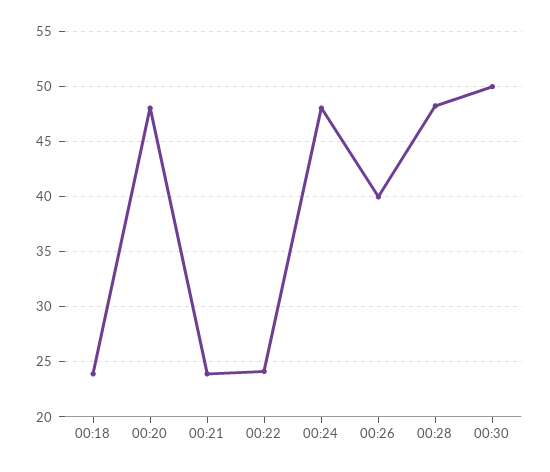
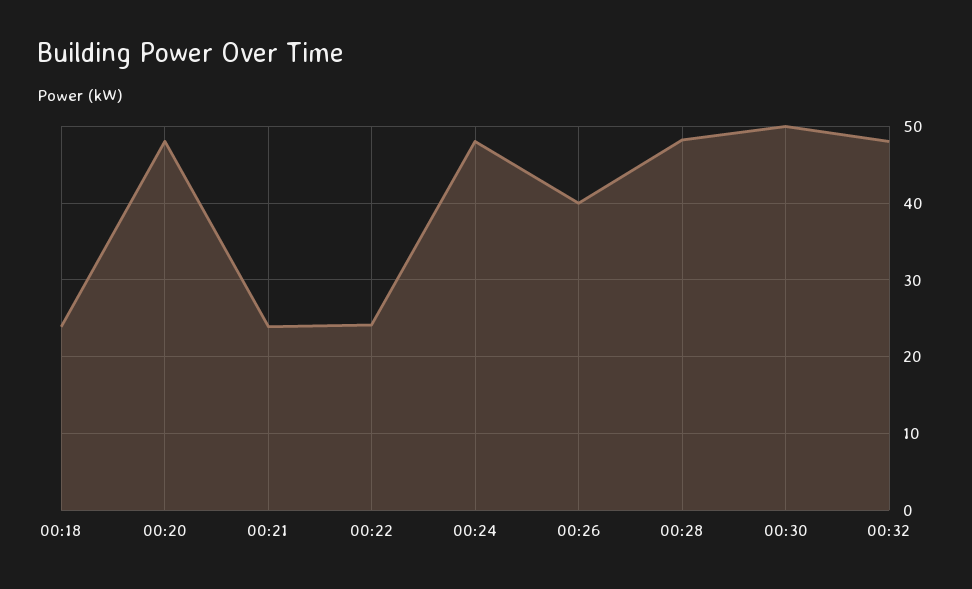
00:32: none -> 48

